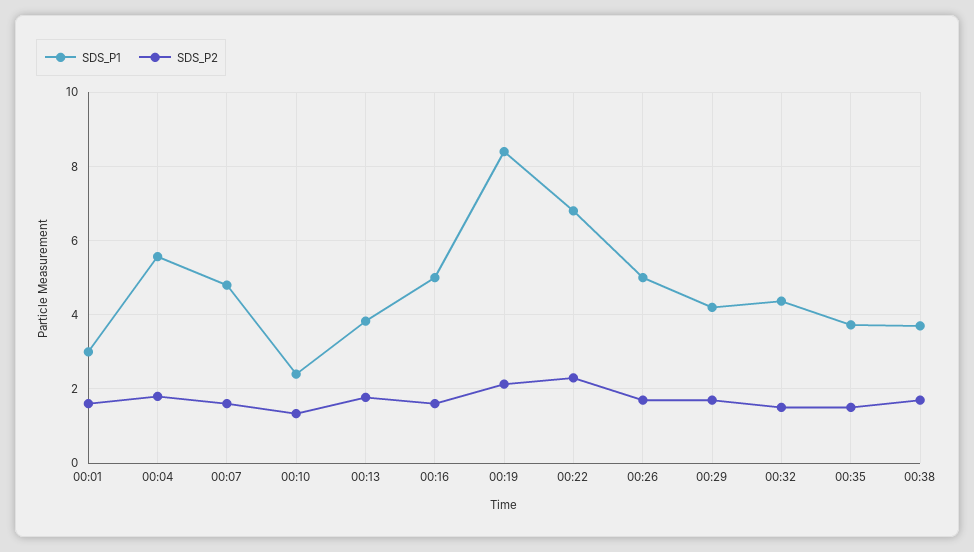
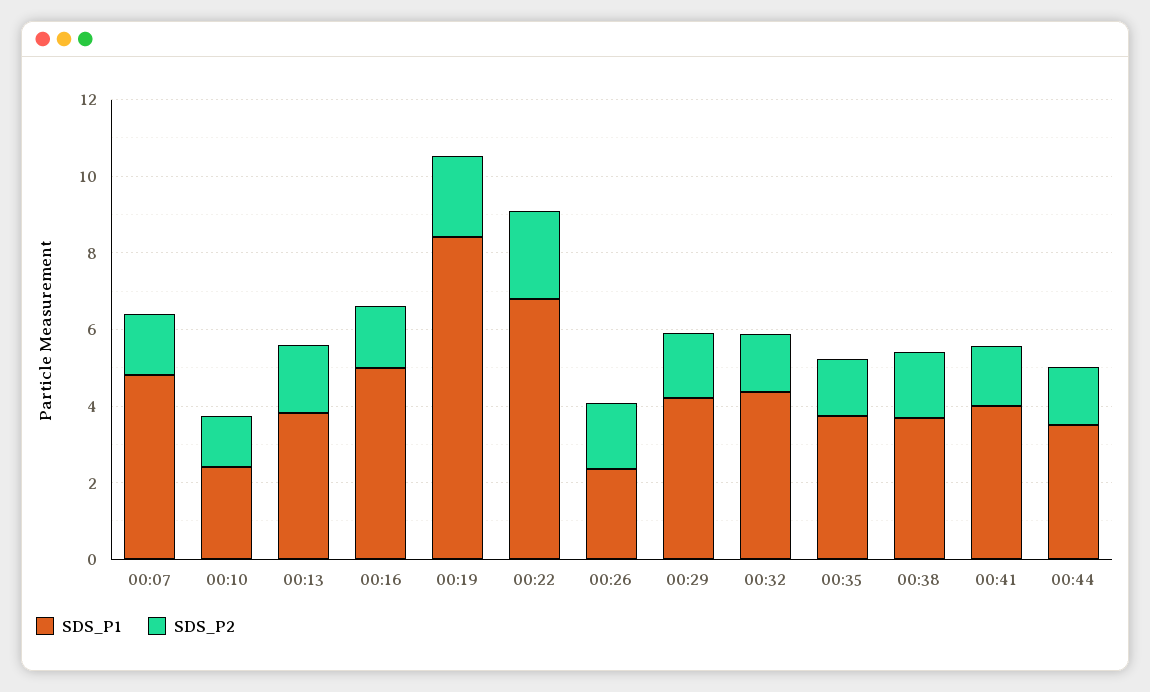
SDS_P1, 00:01: 3 -> none
SDS_P2, 00:01: 1.6 -> none
SDS_P1, 00:04: 5.6 -> none
SDS_P2, 00:04: 1.8 -> none
SDS_P1, 00:26: 5 -> 2.5
SDS_P1, 00:41: none -> 4
SDS_P2, 00:41: none -> 1.5
SDS_P1, 00:44: none -> 3.5
SDS_P2, 00:44: none -> 1.5

